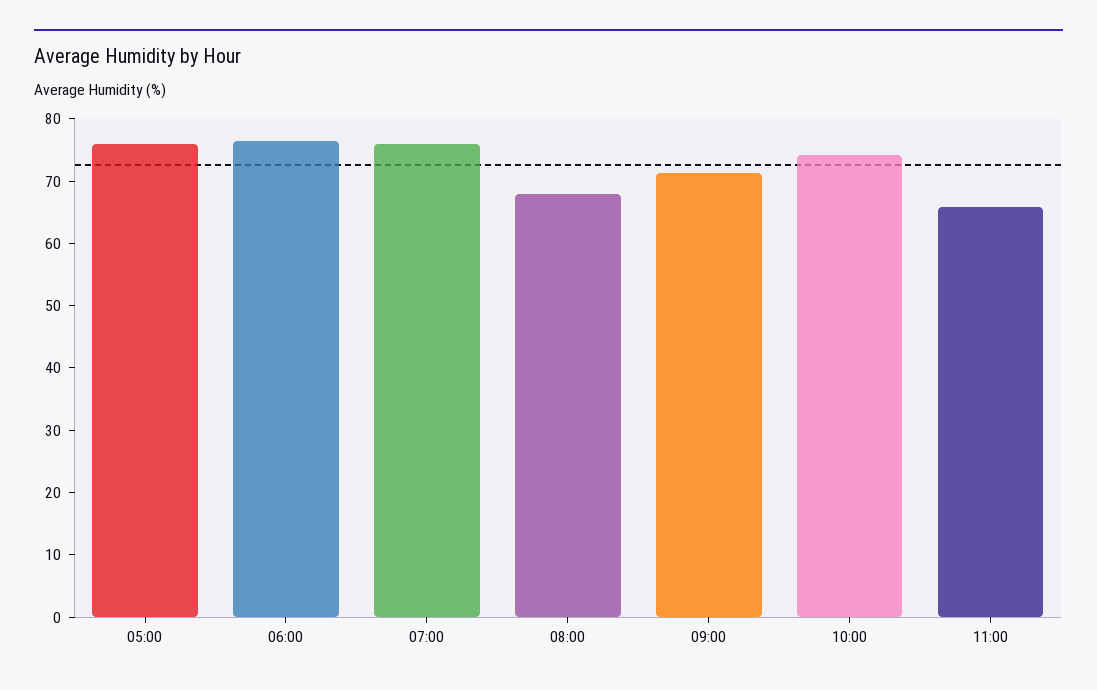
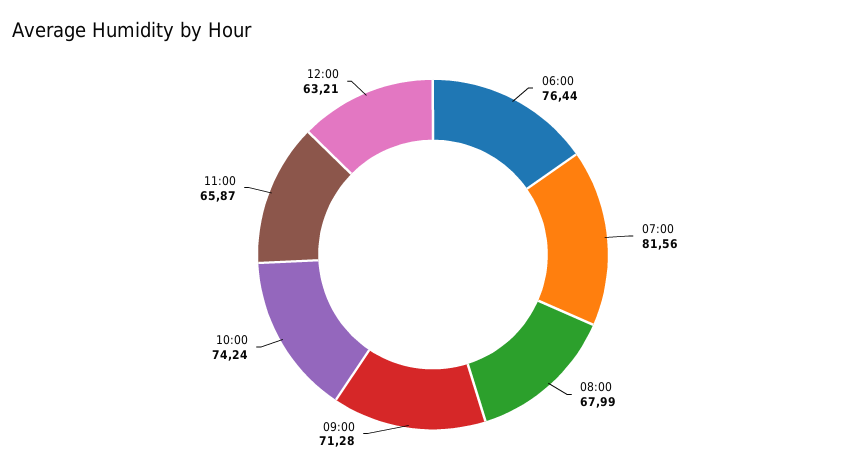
05:00: 76 -> none
07:00: 76 -> 81.56
12:00: none -> 63.21

